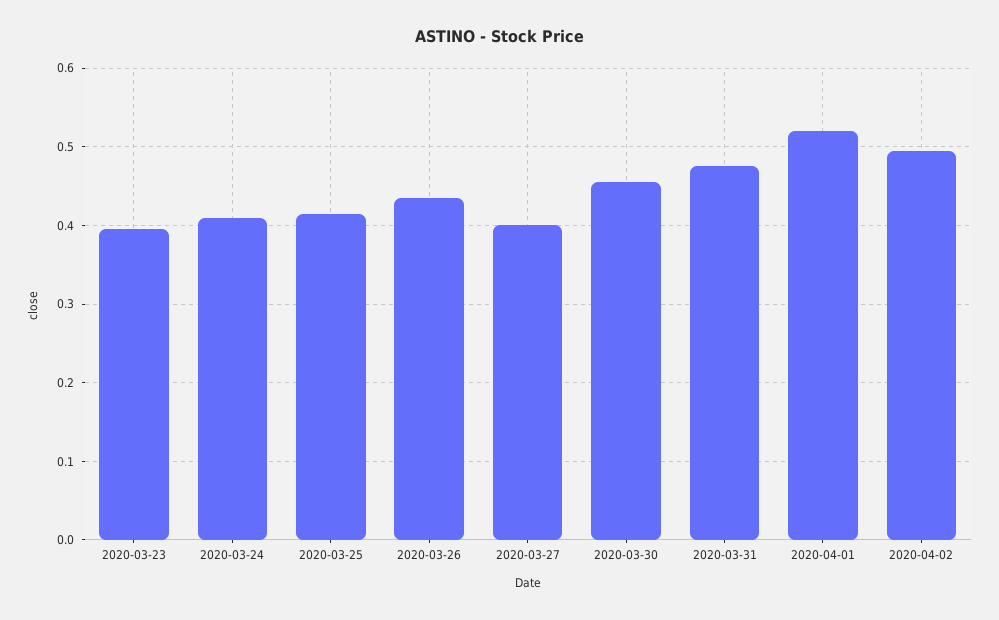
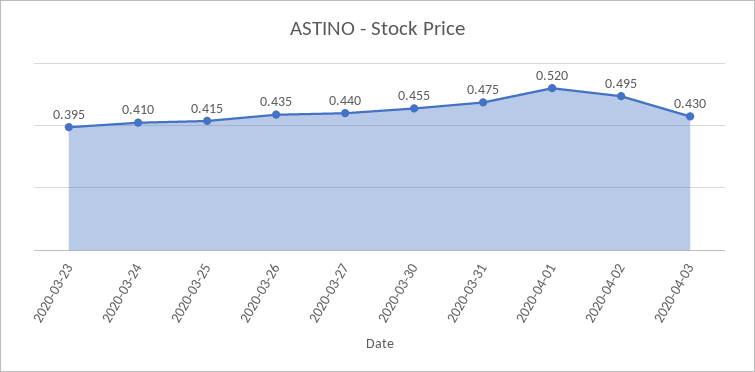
2020-03-27: 0.4 -> 0.44
2020-04-03: none -> 0.43

